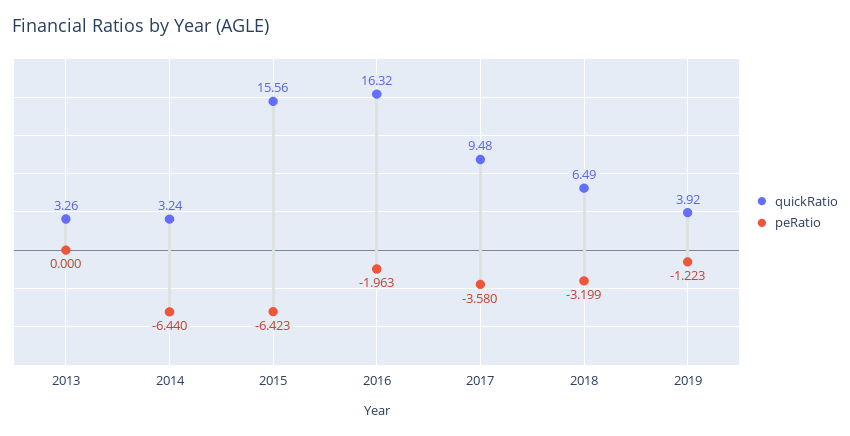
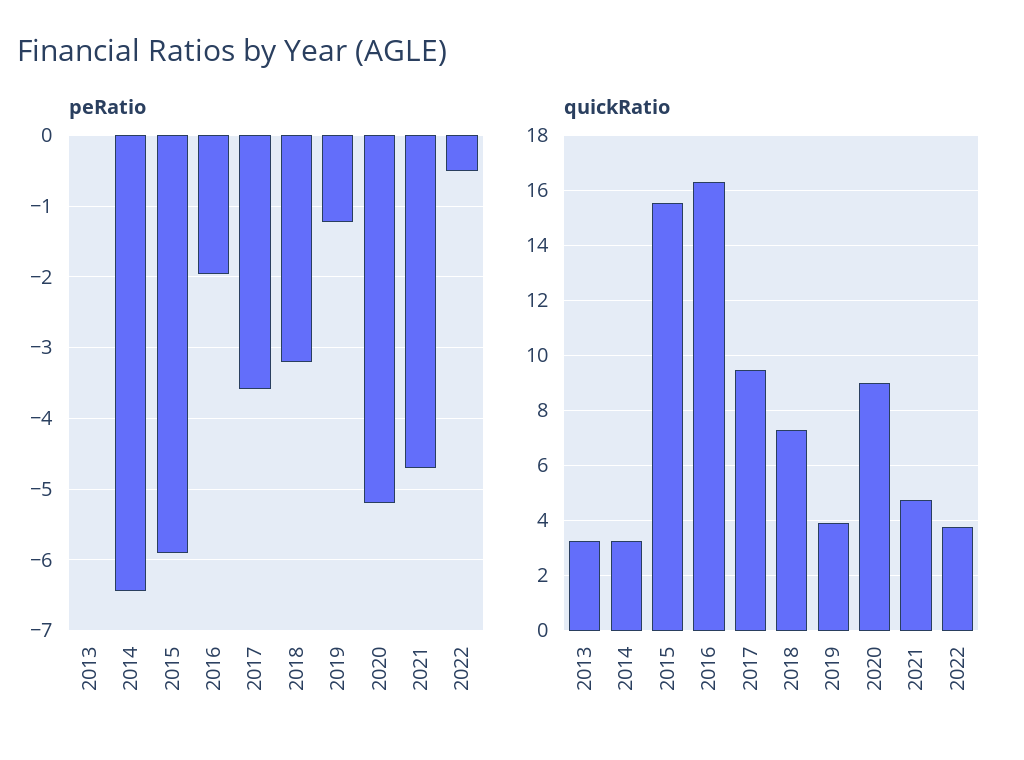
peRatio, 2015: -6.423 -> -5.9
quickRatio, 2018: 6.49 -> 7.25
peRatio, 2020: none -> -5.2
peRatio, 2021: none -> -4.7
peRatio, 2022: none -> -0.5
quickRatio, 2020: none -> 9
quickRatio, 2021: none -> 4.75
quickRatio, 2022: none -> 3.75

